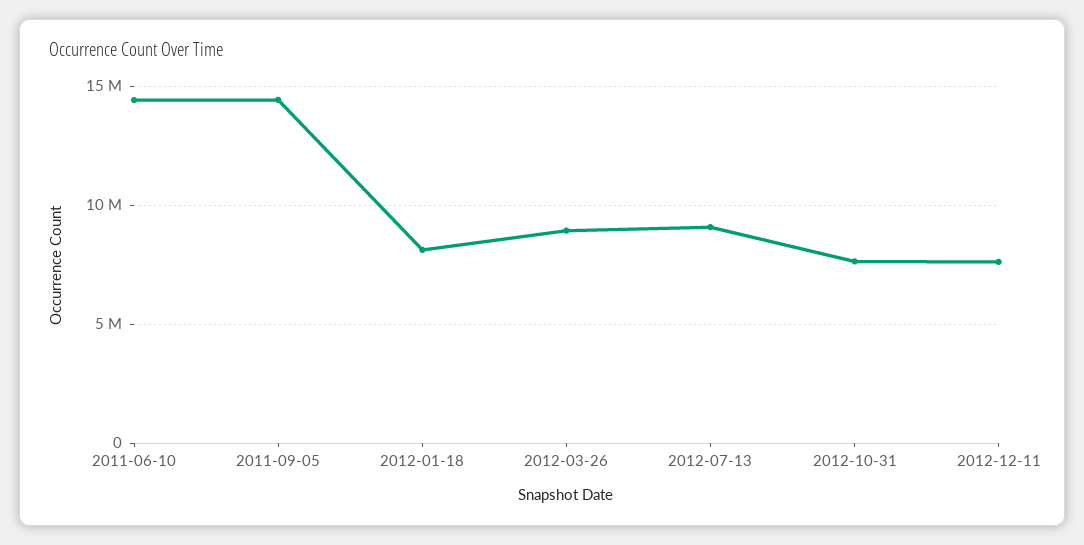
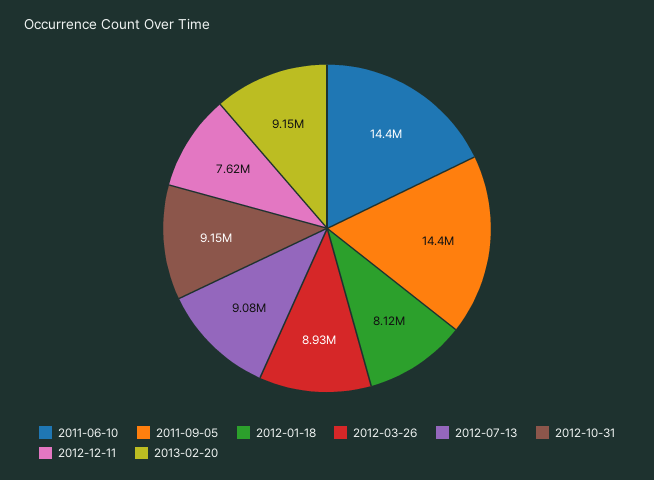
2012-10-31: 7500000 -> 9150000
2013-02-20: none -> 9150000

